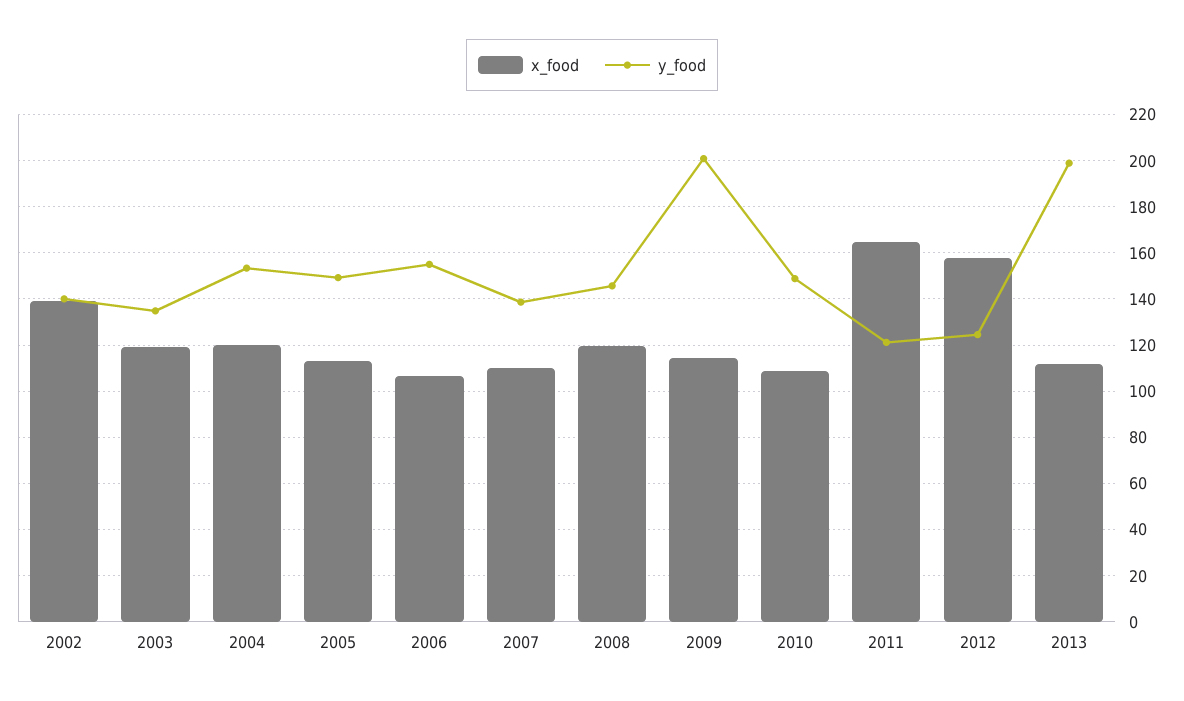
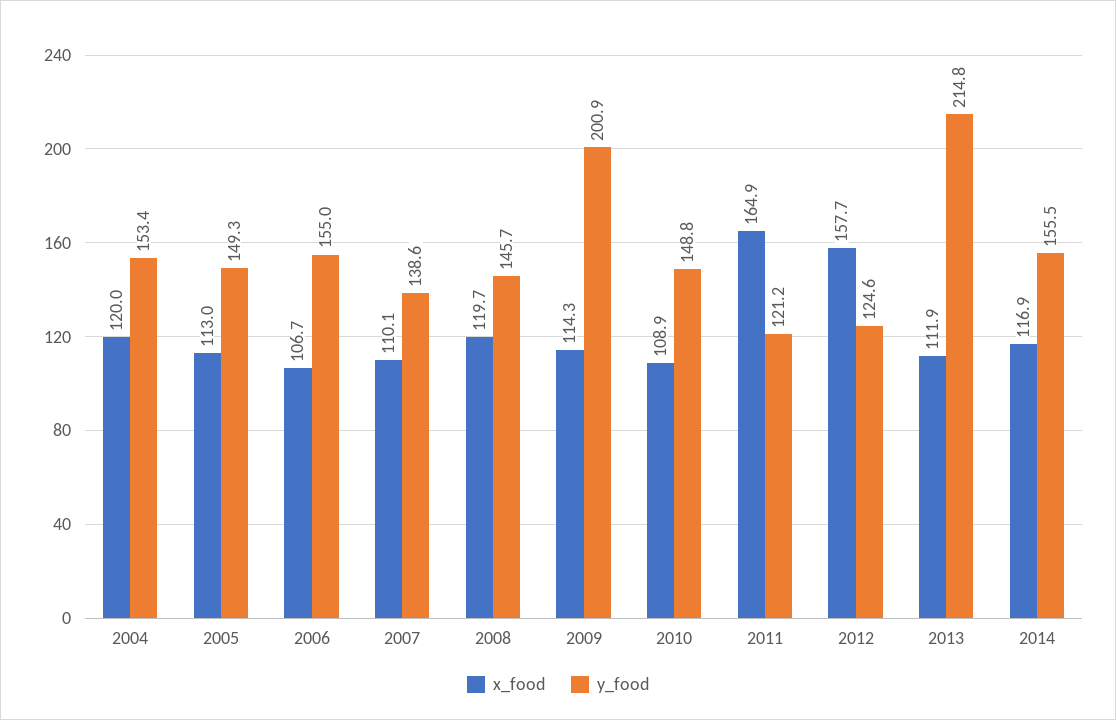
x_food, 2002: 140 -> none
y_food, 2002: 140 -> none
x_food, 2003: 120 -> none
y_food, 2003: 135 -> none
y_food, 2013: 200 -> 214.8
x_food, 2014: none -> 116.9
y_food, 2014: none -> 155.5

